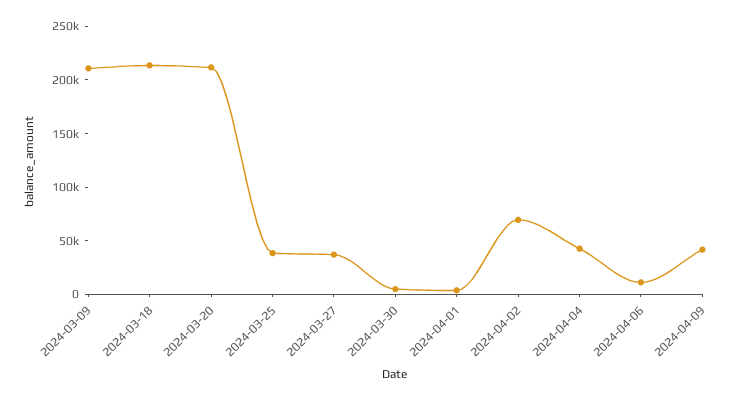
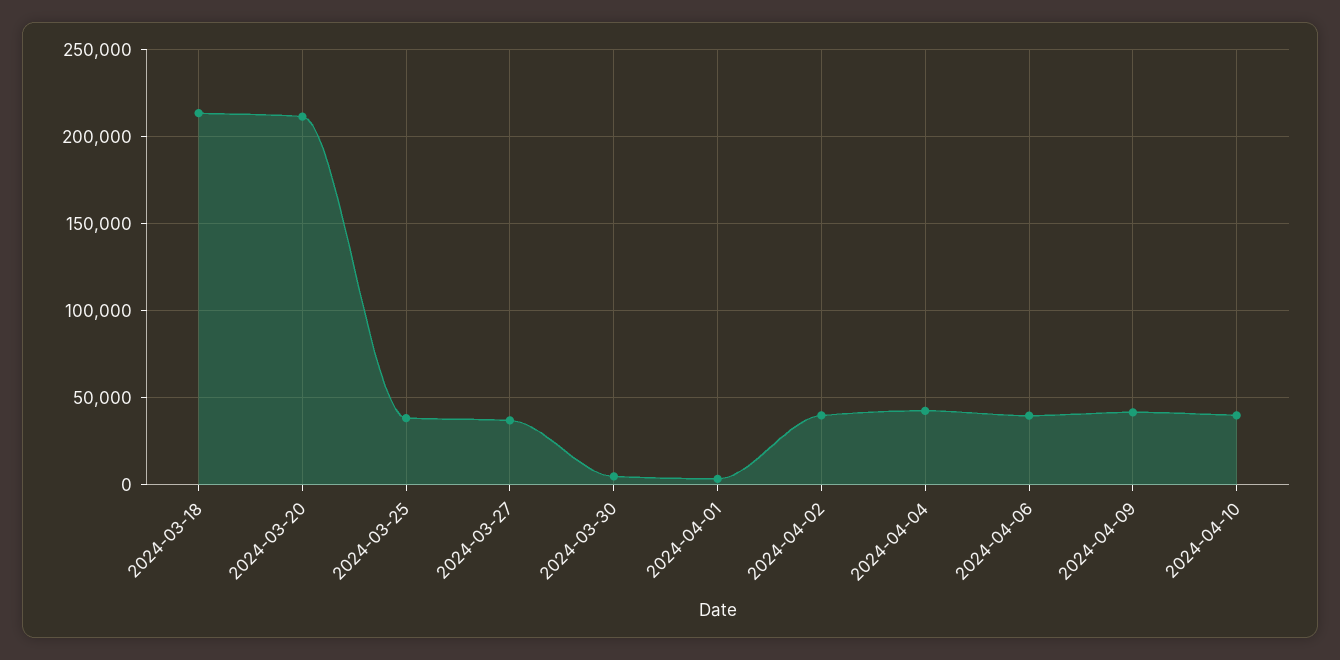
2024-03-09: 210000 -> none
2024-04-02: 70000 -> 40000
2024-04-06: 10000 -> 40000
2024-04-10: none -> 40000

